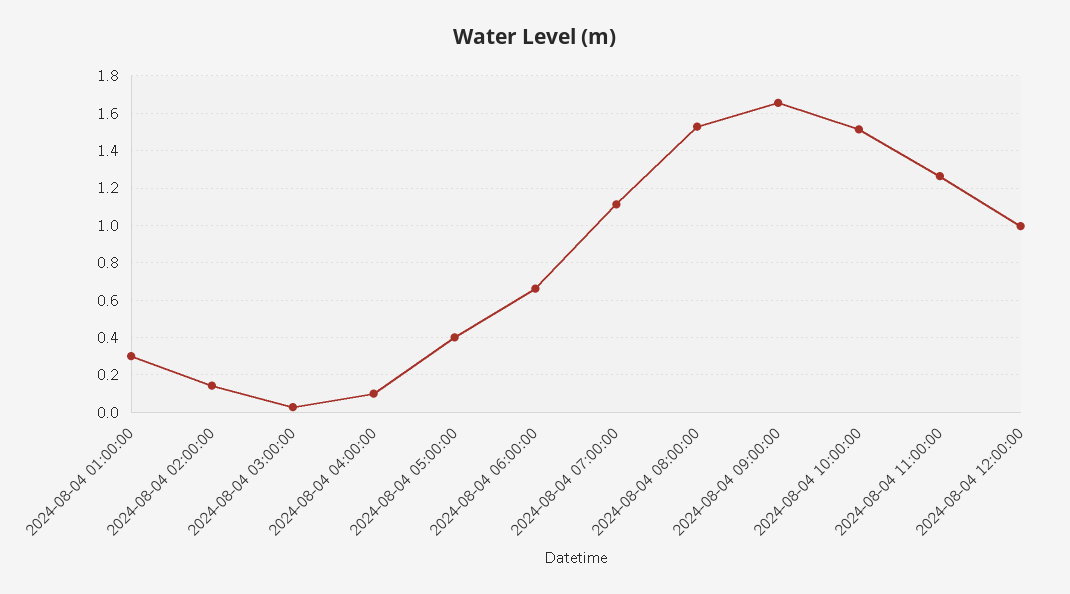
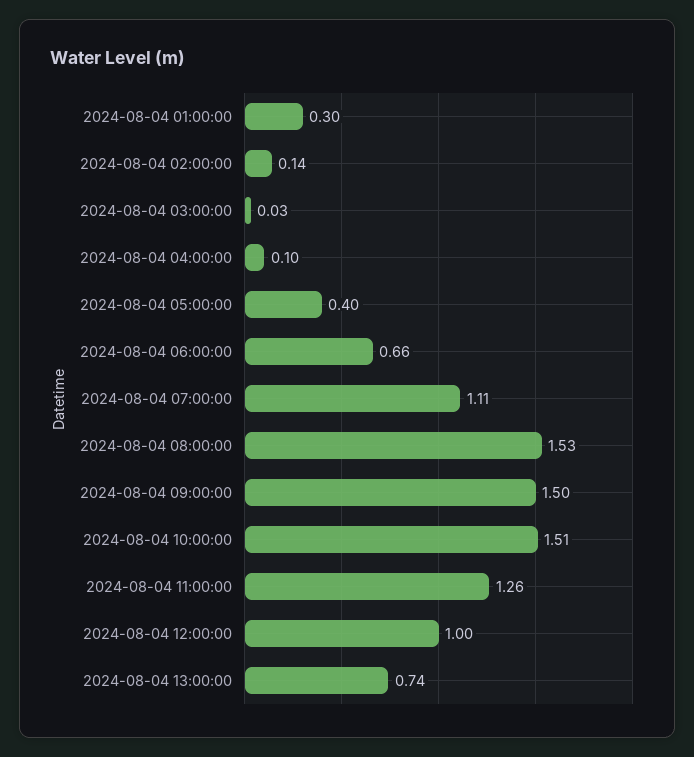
2024-08-04 09:00:00: 1.65 -> 1.5
2024-08-04 13:00:00: none -> 0.74

